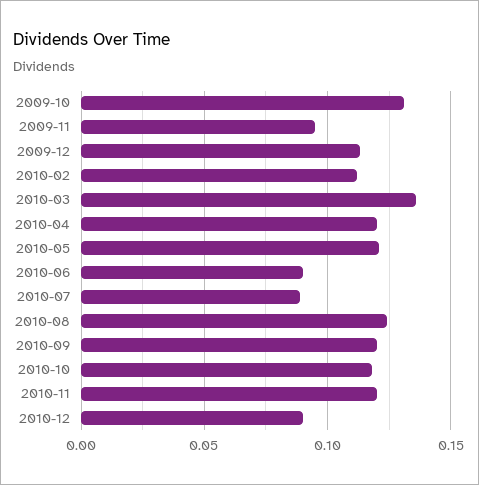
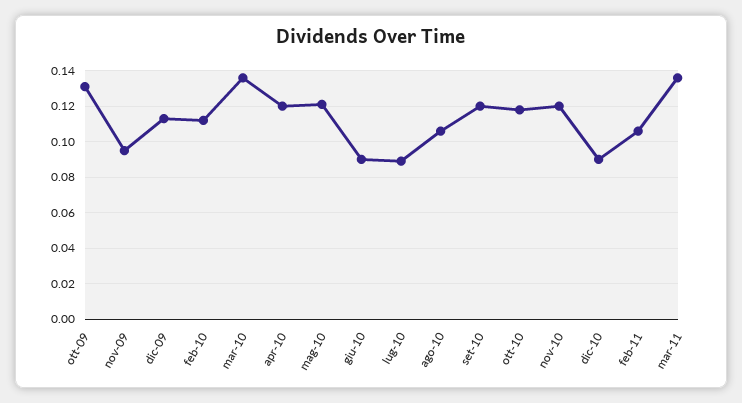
2010-08: 0.125 -> 0.105
feb-11: none -> 0.105
mar-11: none -> 0.135

